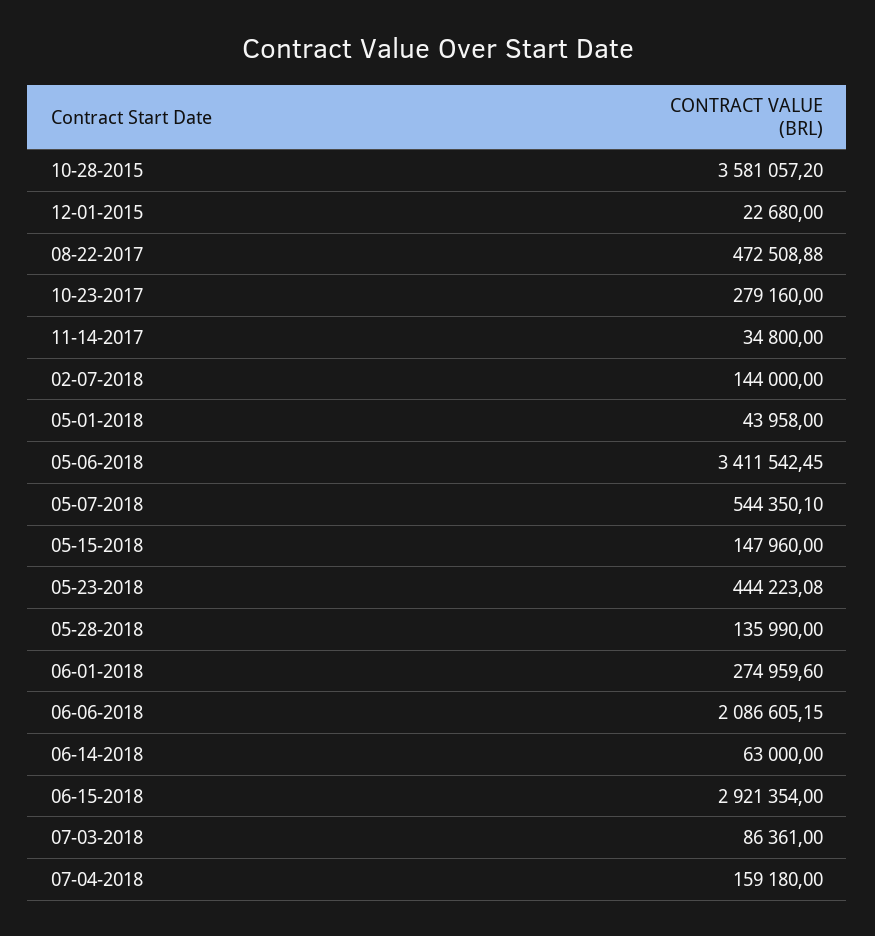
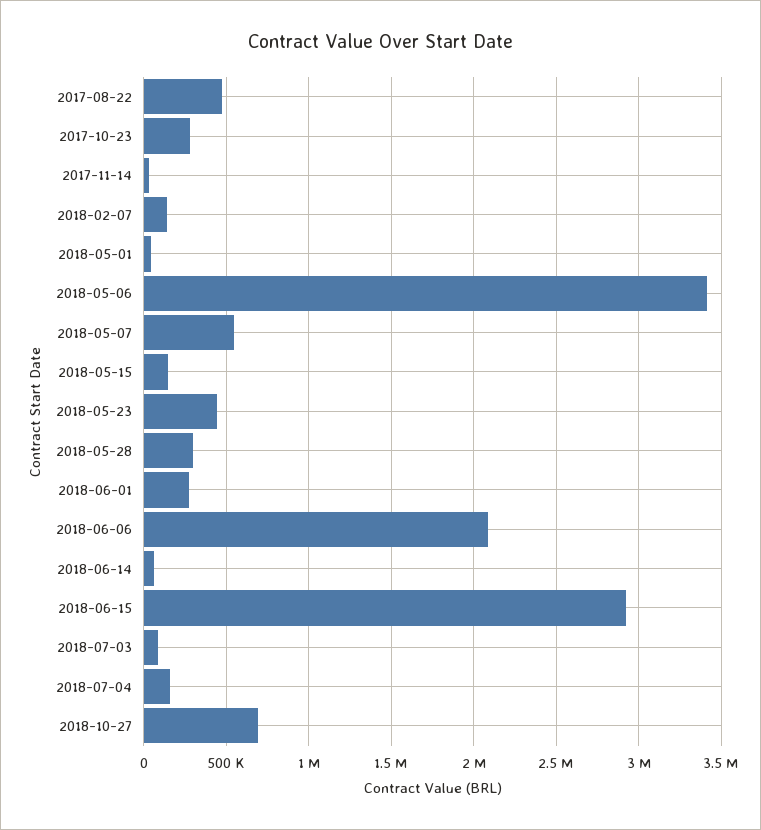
10-28-2015: 3581057.2 -> none
12-01-2015: 22680 -> none
05-28-2018: 135990 -> 300000
2018-10-27: none -> 700000

